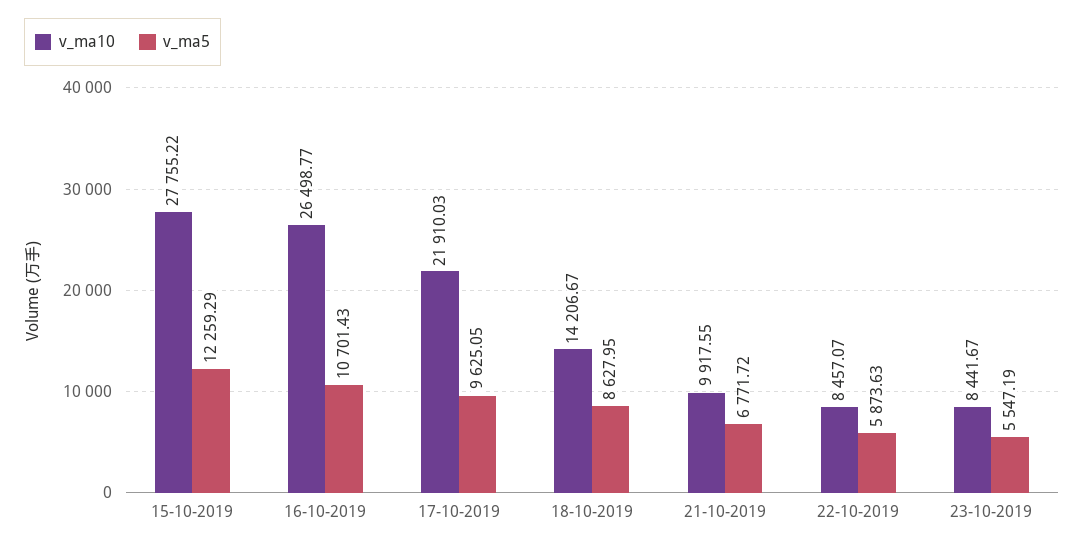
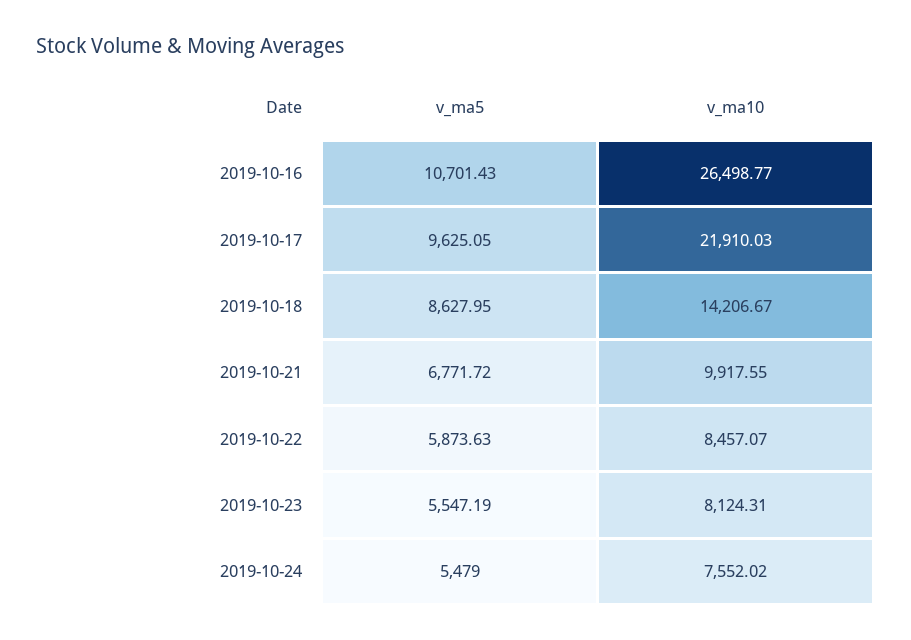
v_ma10, 15-10-2019: 27755.22 -> none
v_ma5, 15-10-2019: 12259.29 -> none
v_ma10, 23-10-2019: 8441.67 -> 8124.31
v_ma5, 2019-10-24: none -> 5479
v_ma10, 2019-10-24: none -> 7552.02

